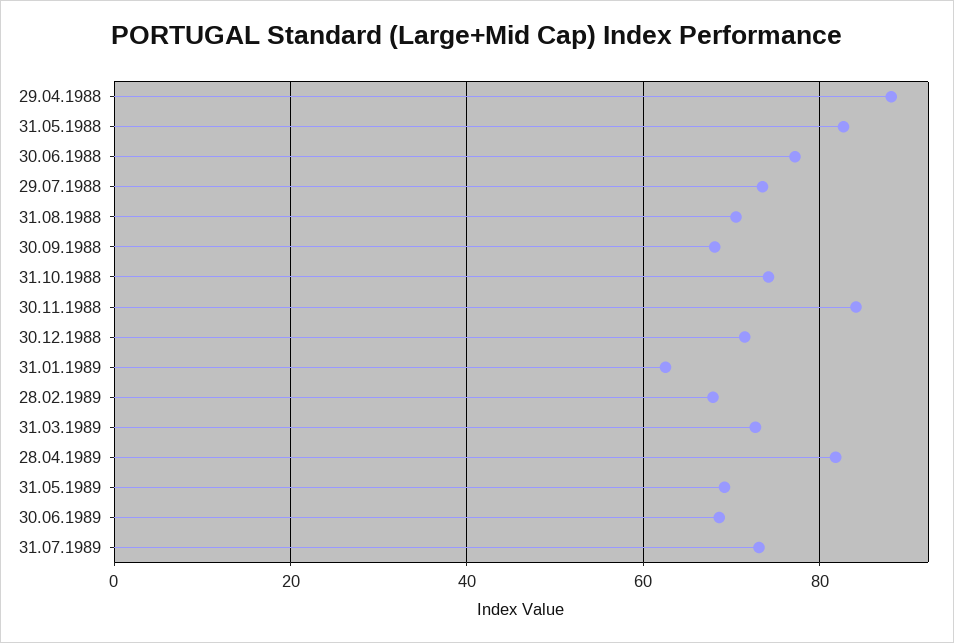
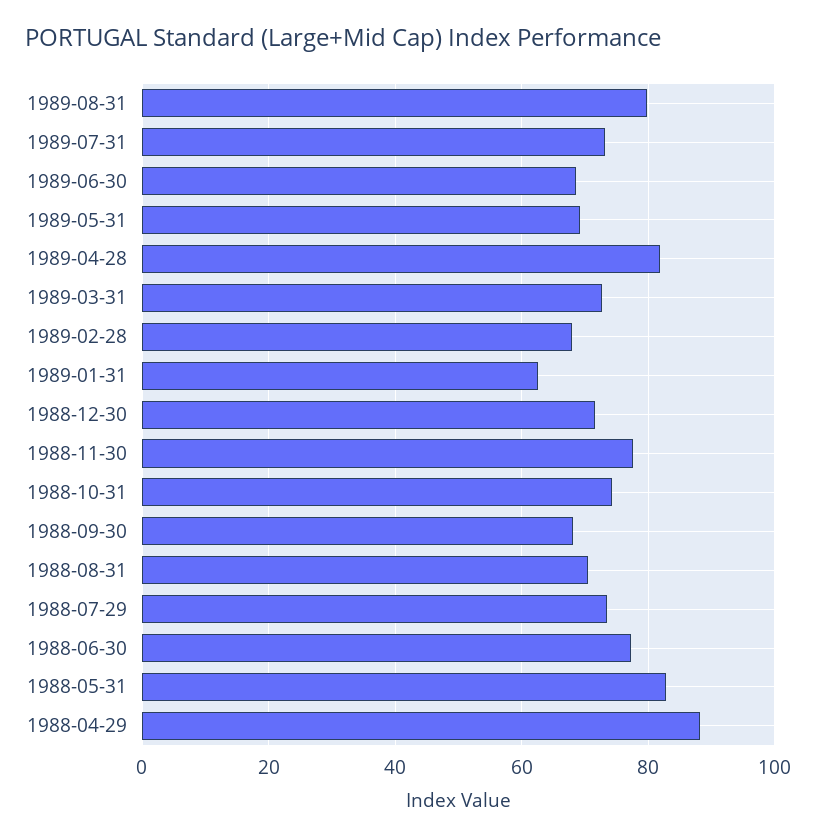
30.11.1988: 84 -> 78
1989-08-31: none -> 80

